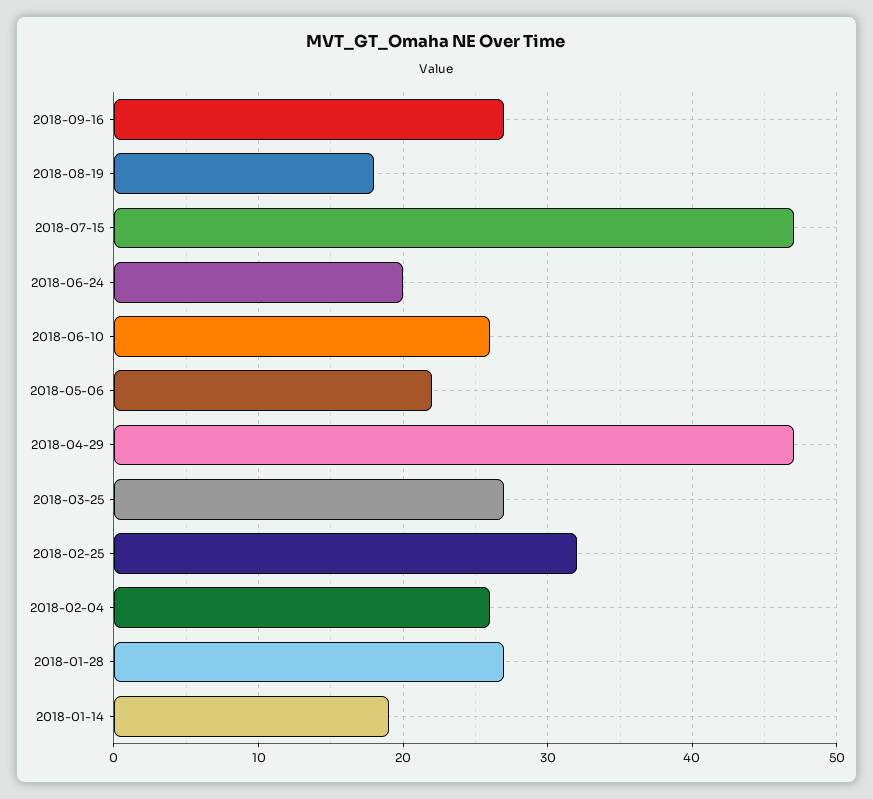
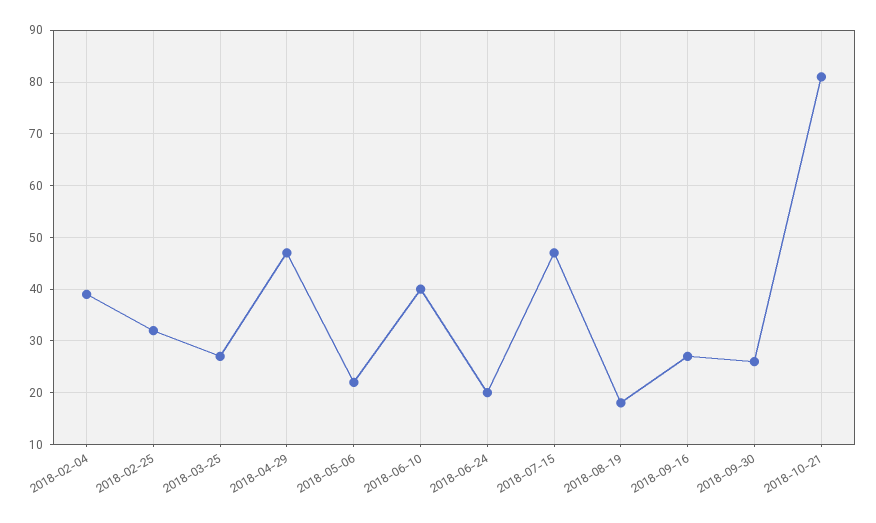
2018-06-10: 26 -> 40
2018-02-04: 26 -> 40
2018-01-28: 27 -> none
2018-01-14: 19 -> none
2018-09-30: none -> 25
2018-10-21: none -> 80

